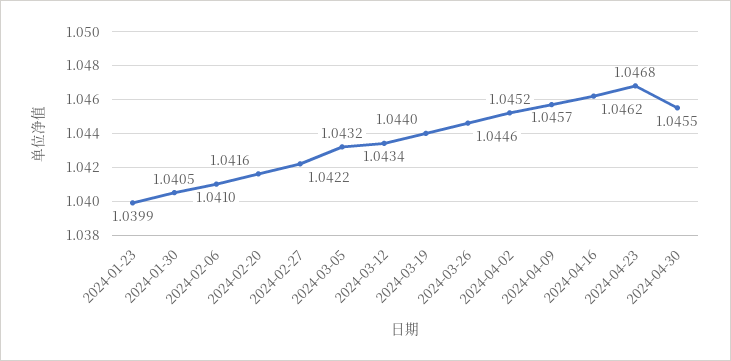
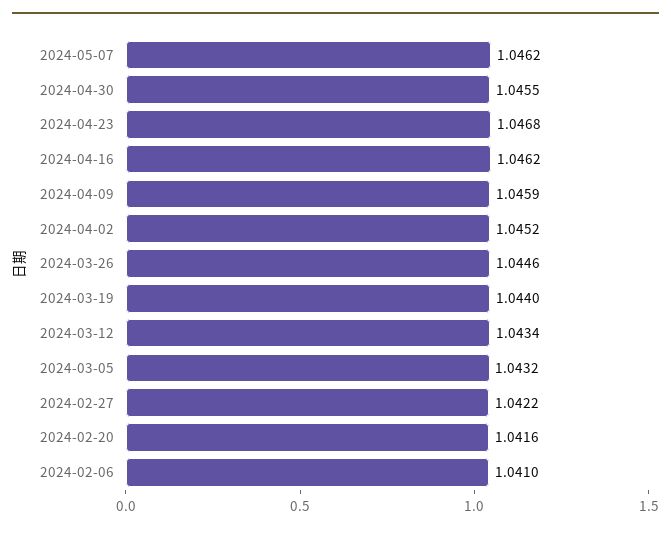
2024-01-23: 1.0399 -> none
2024-01-30: 1.0405 -> none
2024-04-09: 1.0457 -> 1.0459
2024-05-07: none -> 1.0462

